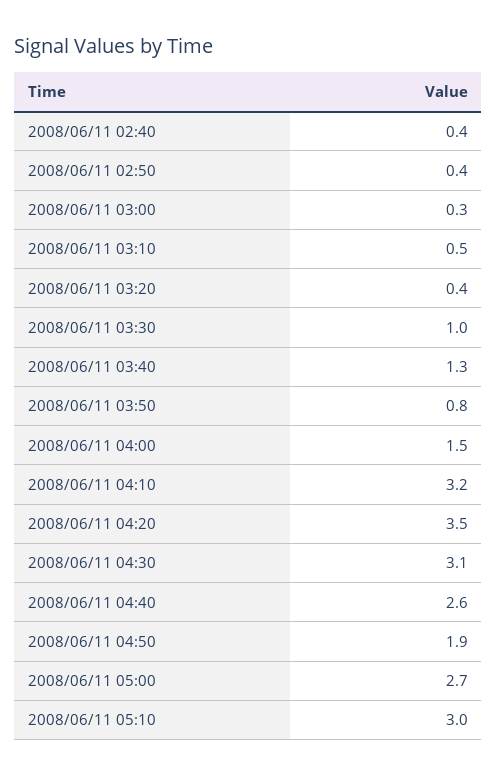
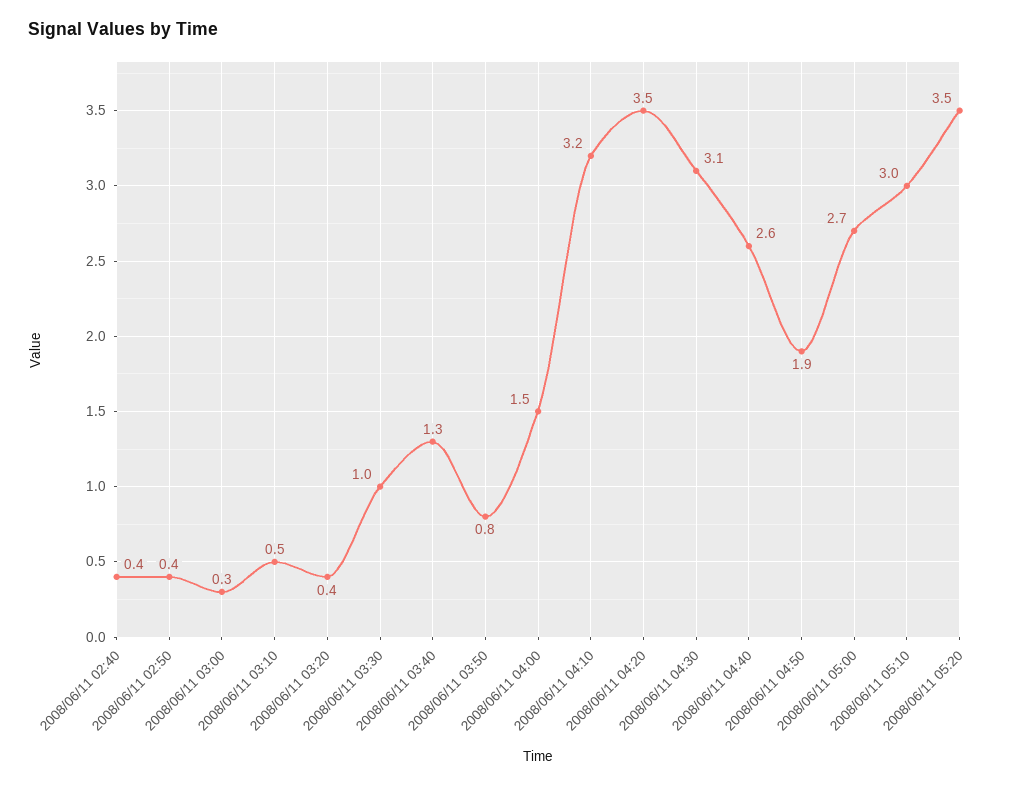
2008/06/11 05:20: none -> 3.5

